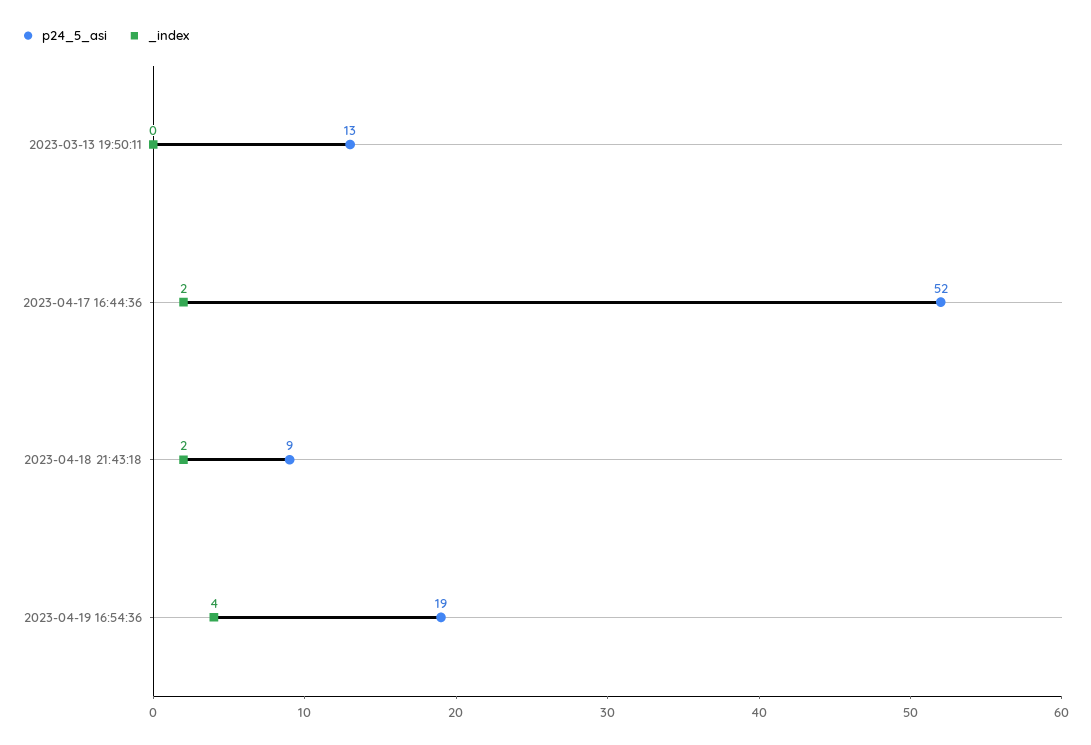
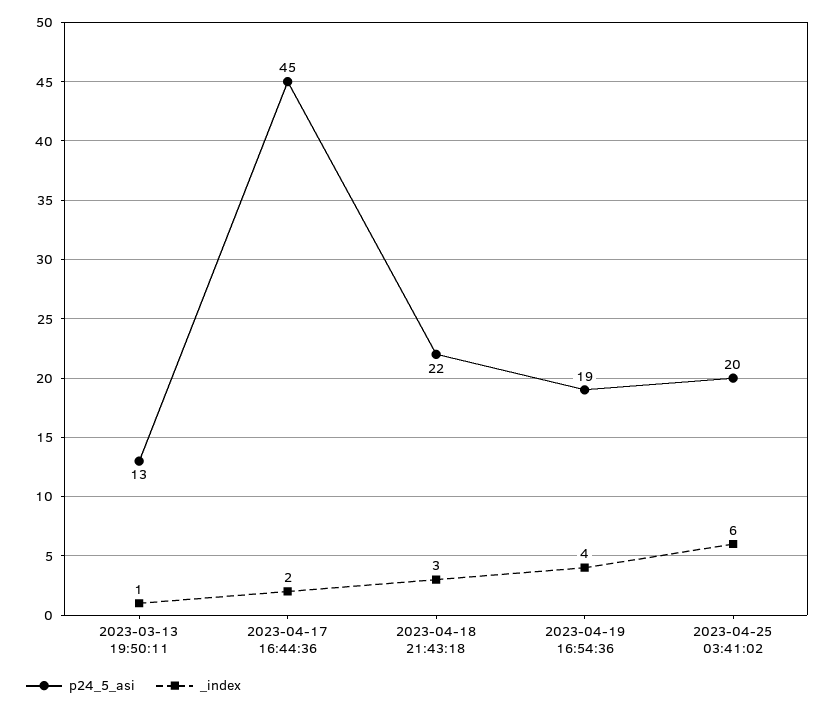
_index, 2023-03-13 19:50:11: 0 -> 1
p24_5_asi, 2023-04-17 16:44:36: 52 -> 45
p24_5_asi, 2023-04-18 21:43:18: 9 -> 22
_index, 2023-04-18 21:43:18: 2 -> 3
p24_5_asi, 2023-04-25 03:41:02: none -> 20
_index, 2023-04-25 03:41:02: none -> 6

